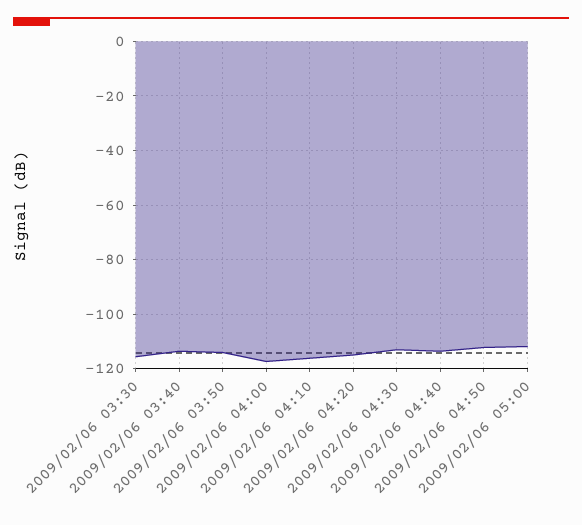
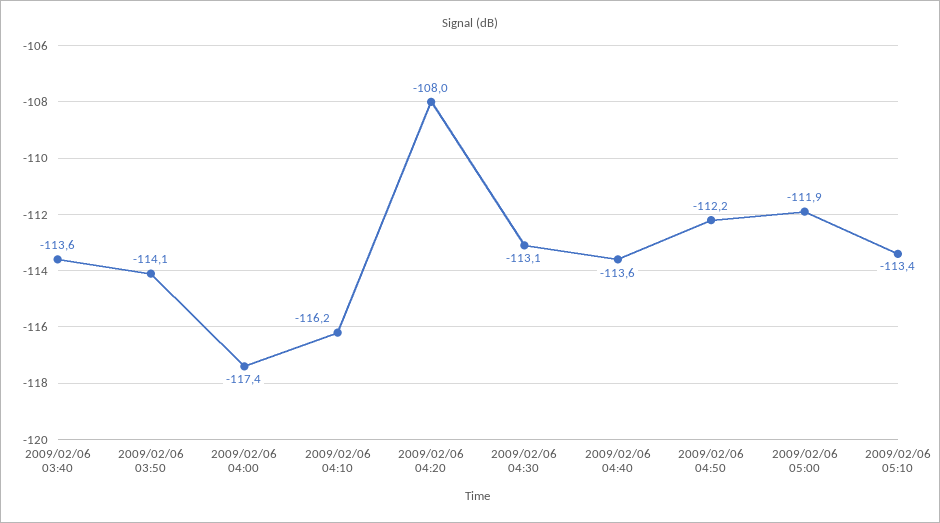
2009/02/06 03:30: -115 -> none
2009/02/06 04:20: -115 -> -108
2009/02/06 05:10: none -> -113.4

